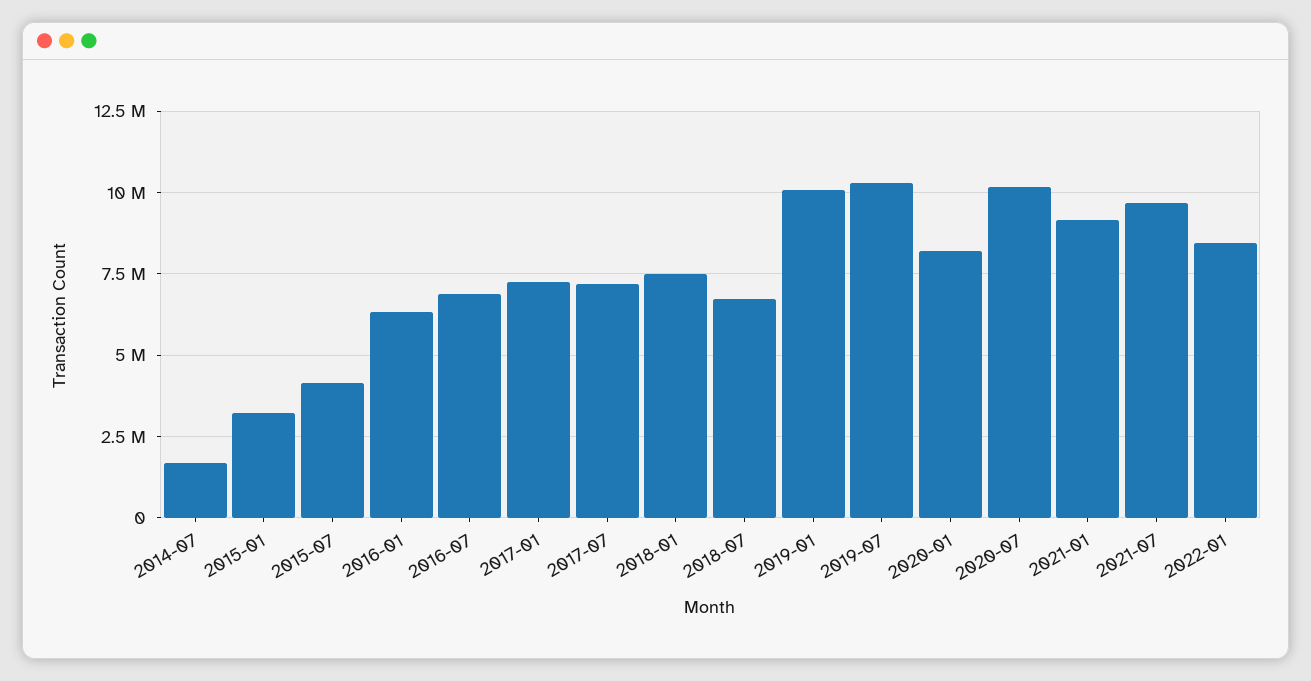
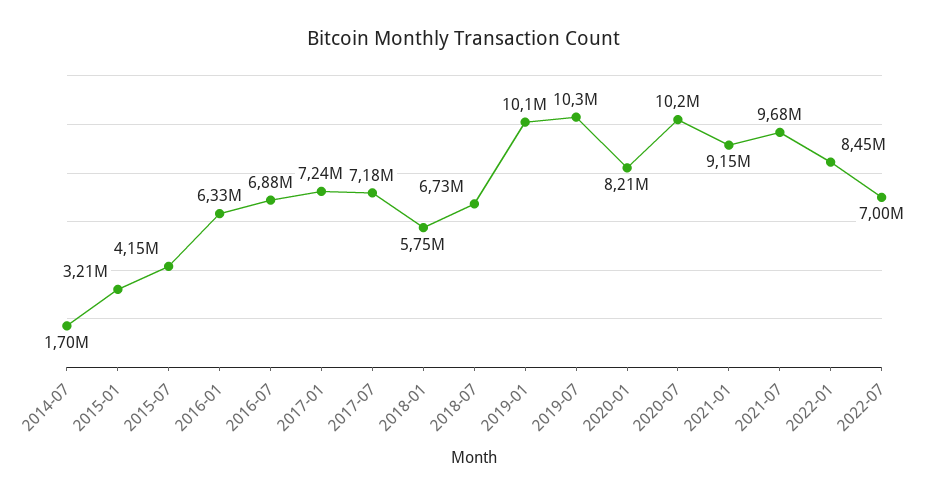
2018-01: 7500000 -> 5750000
2022-07: none -> 7000000

